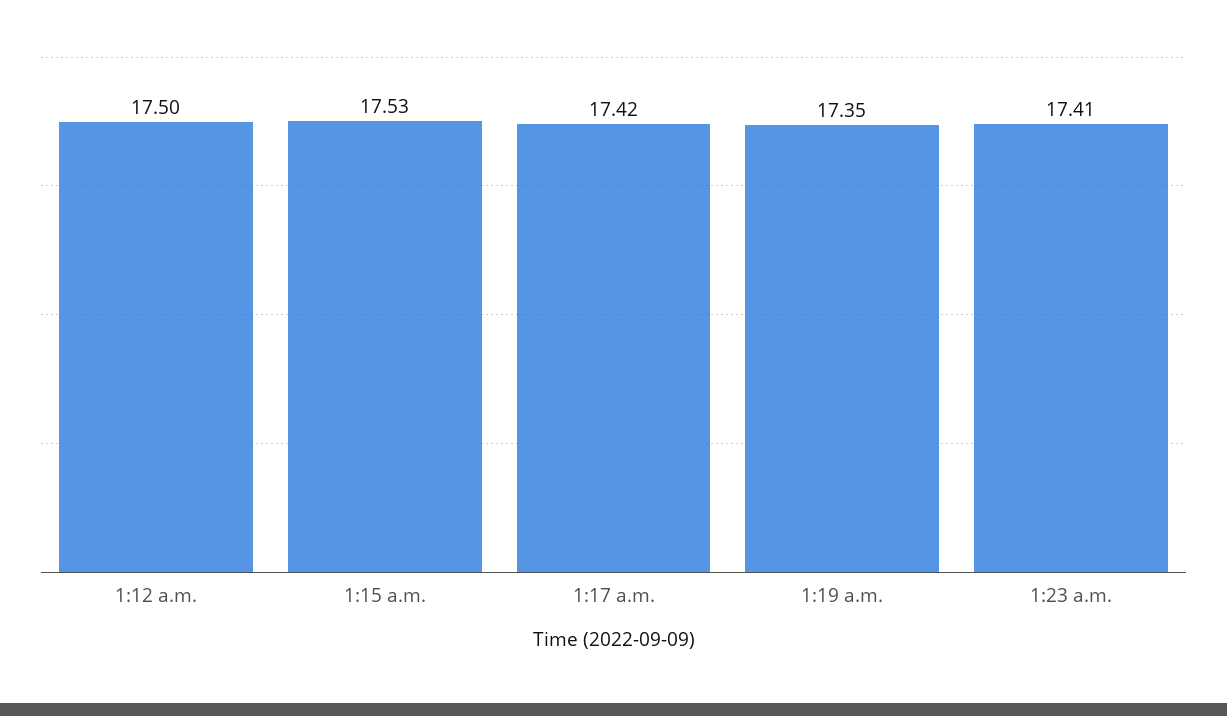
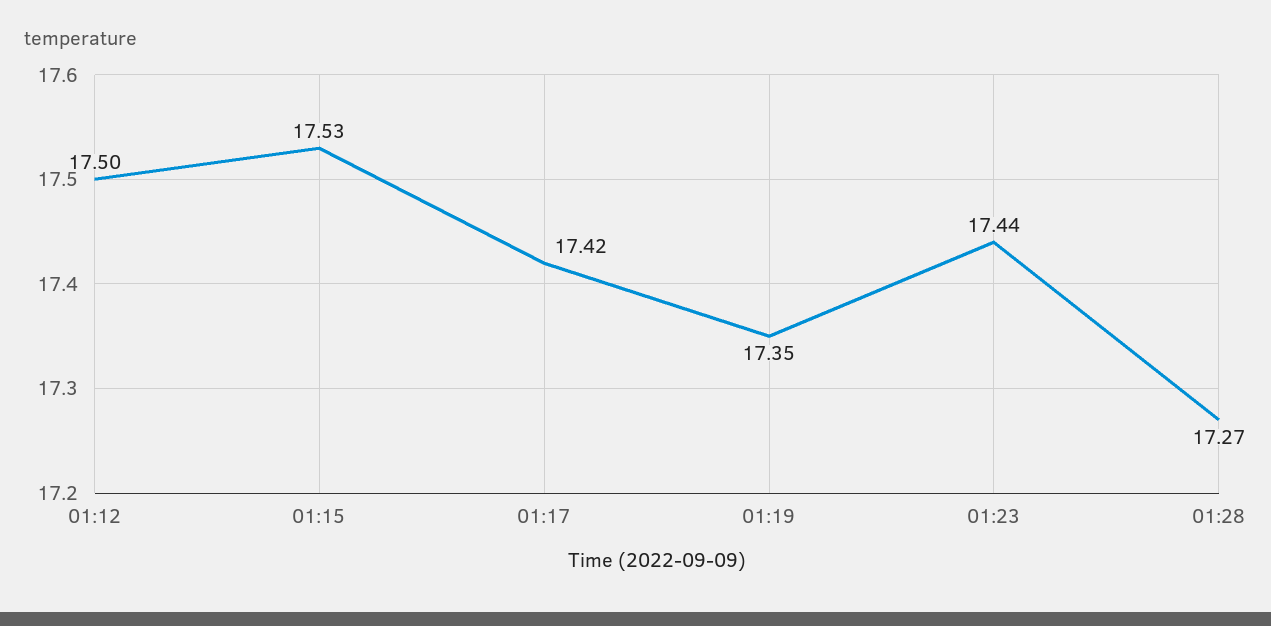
1:23 a.m.: 17.41 -> 17.44
01:28: none -> 17.27

